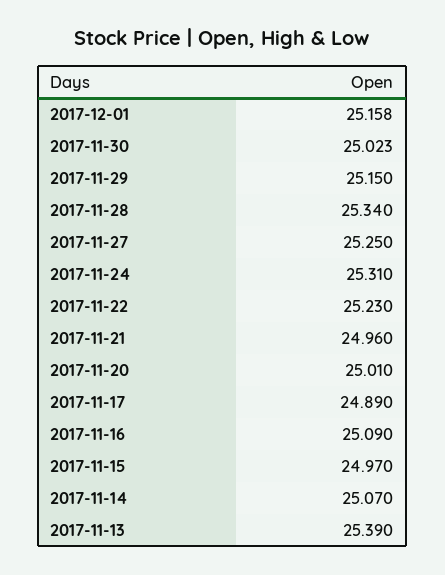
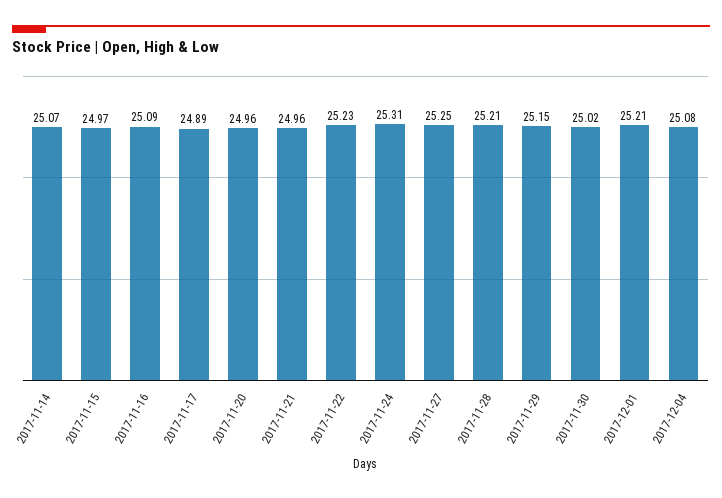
2017-12-01: 25.158 -> 25.21
2017-11-28: 25.34 -> 25.21
2017-11-20: 25.01 -> 24.96
2017-11-13: 25.39 -> none
2017-12-04: none -> 25.08

